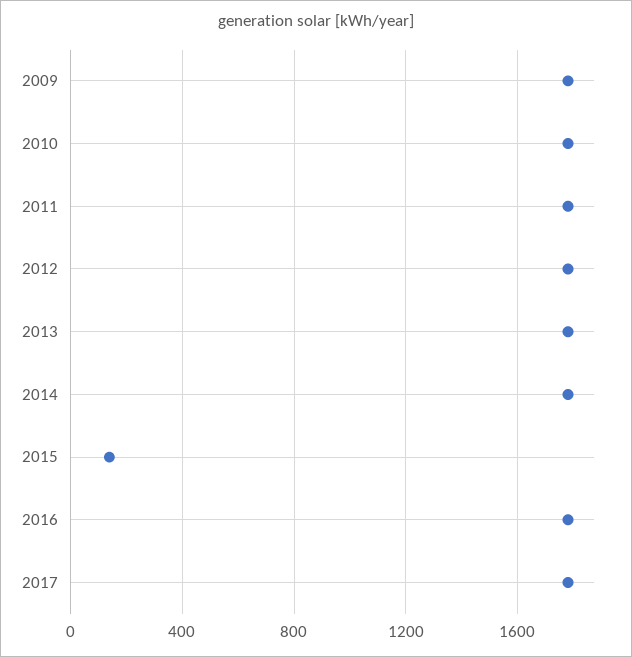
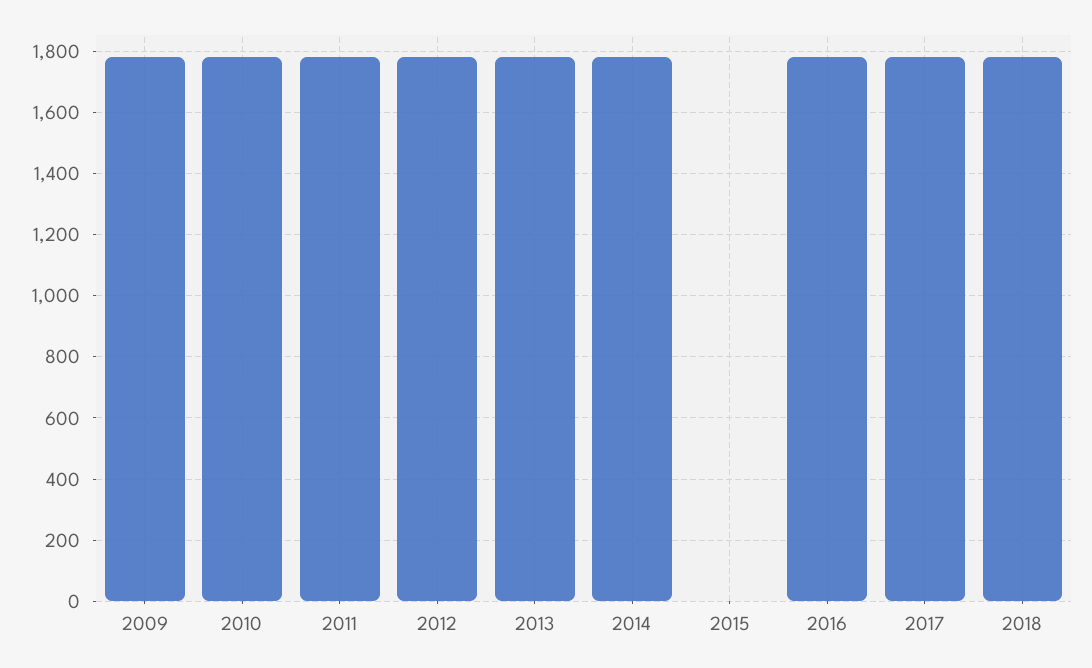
2015: 150 -> 0
2018: none -> 1780

